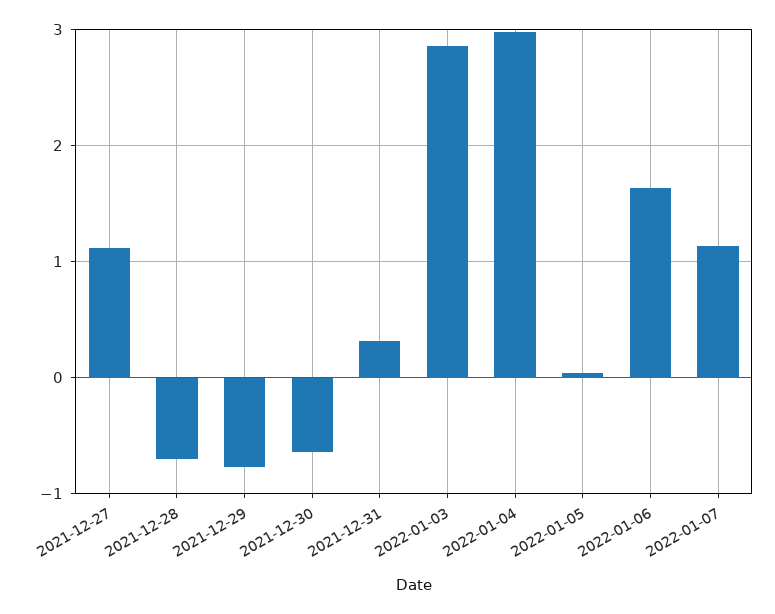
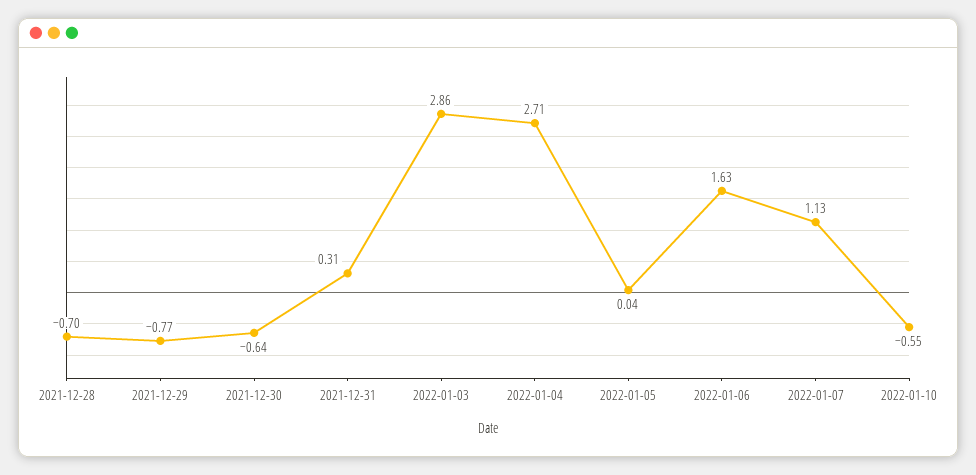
2021-12-27: 1.1 -> none
2022-01-04: 3 -> 2.71
2022-01-10: none -> -0.55

